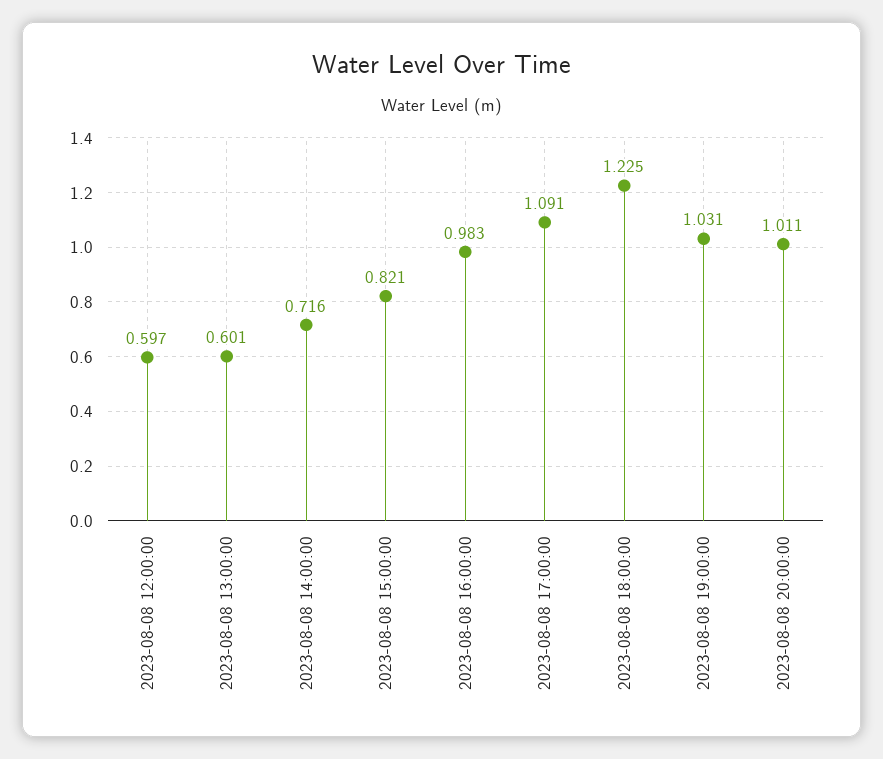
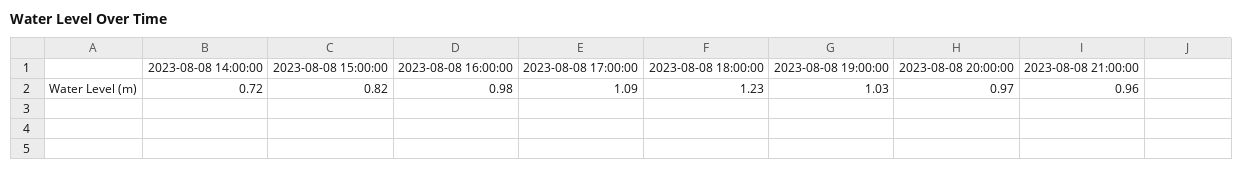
2023-08-08 12:00:00: 0.597 -> none
2023-08-08 13:00:00: 0.601 -> none
2023-08-08 20:00:00: 1.011 -> 0.97
2023-08-08 21:00:00: none -> 0.96

